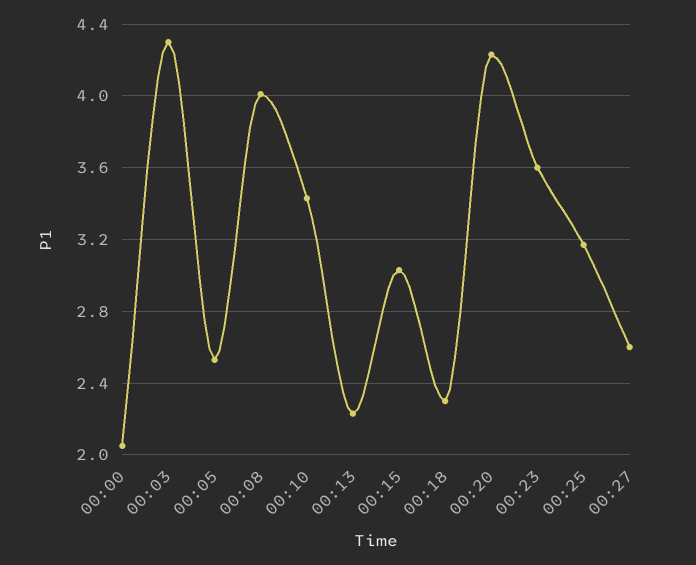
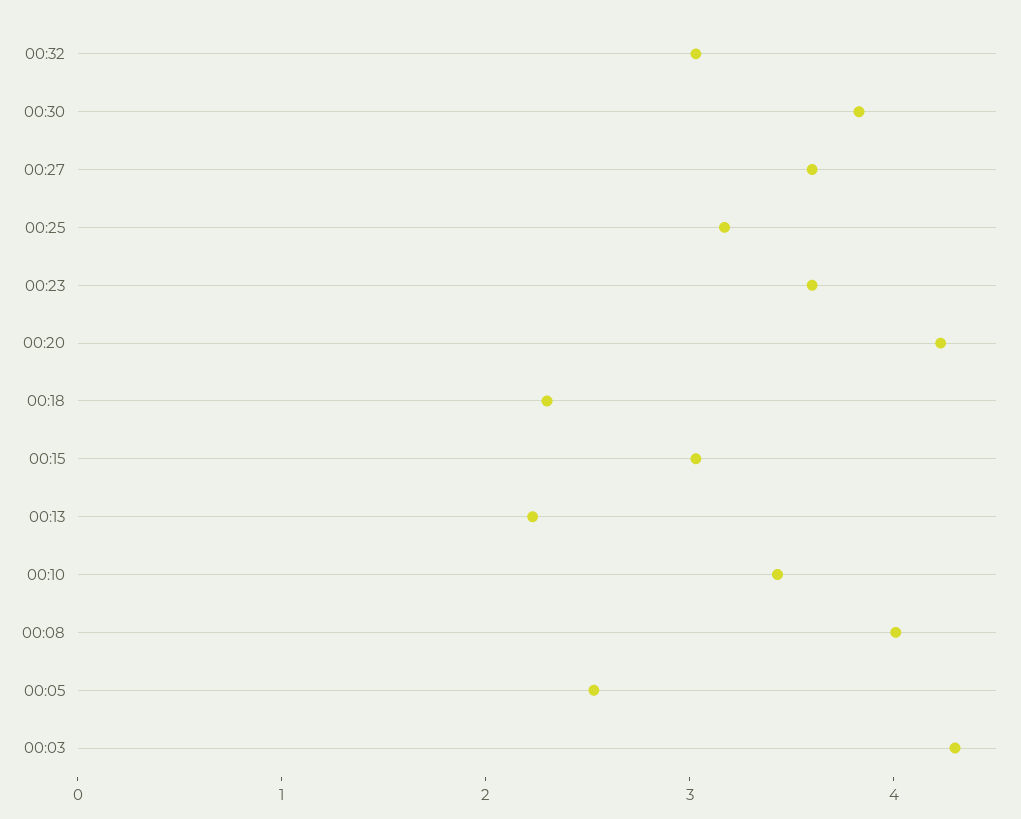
00:00: 2.05 -> none
00:27: 2.6 -> 3.6
00:32: none -> 3
00:30: none -> 3.8

